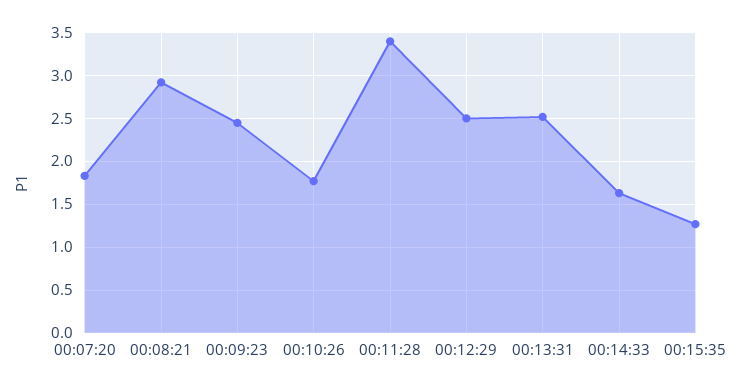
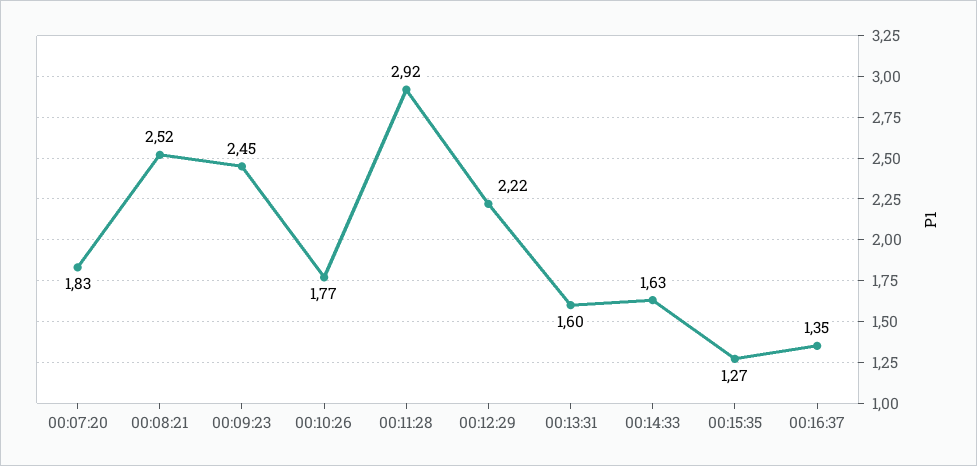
00:08:21: 2.9 -> 2.52
00:11:28: 3.4 -> 2.92
00:12:29: 2.5 -> 2.22
00:13:31: 2.5 -> 1.6
00:16:37: none -> 1.35

